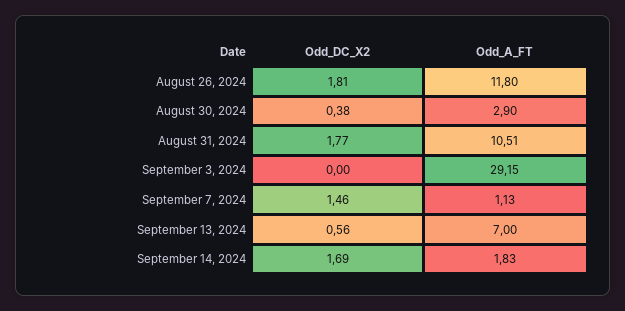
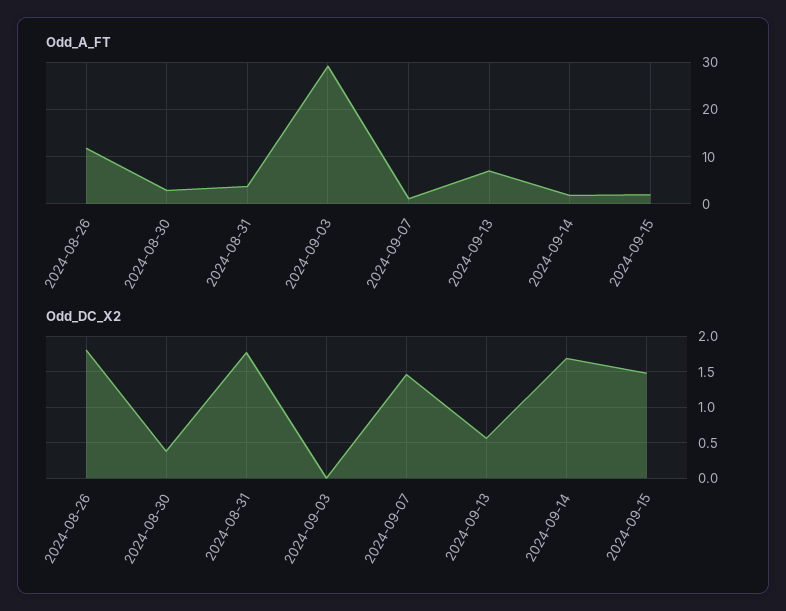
Odd_A_FT, August 31, 2024: 10.51 -> 4
Odd_A_FT, 2024-09-15: none -> 2
Odd_DC_X2, 2024-09-15: none -> 1.5

